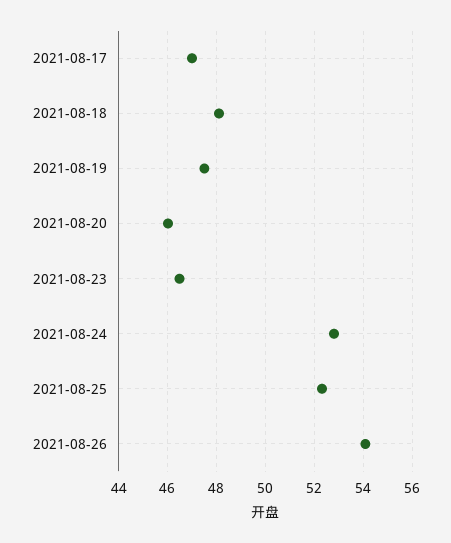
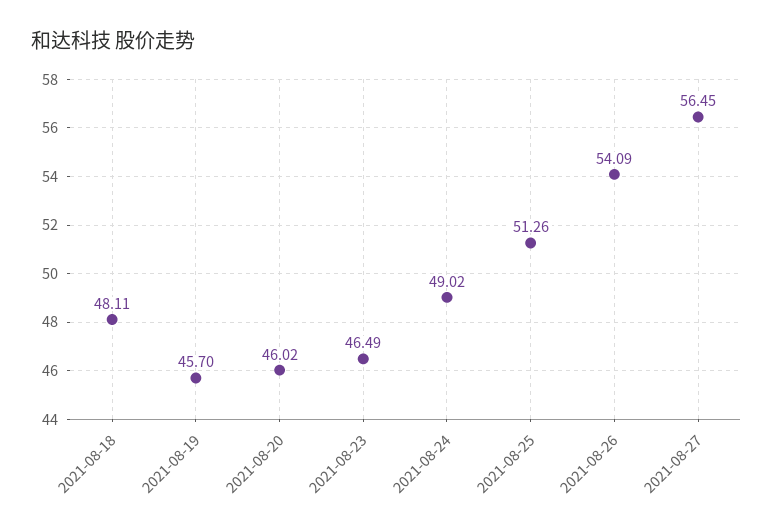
2021-08-17: 47 -> none
2021-08-19: 47.5 -> 45.7
2021-08-24: 52.75 -> 49.02
2021-08-25: 52.25 -> 51.26
2021-08-27: none -> 56.45

